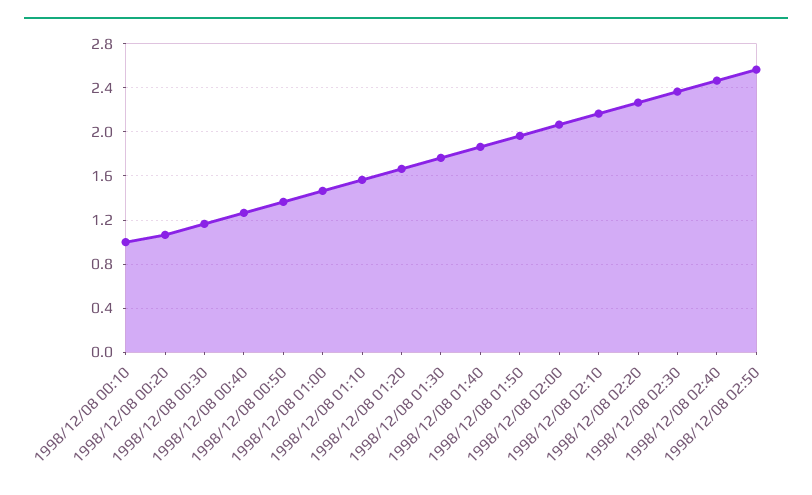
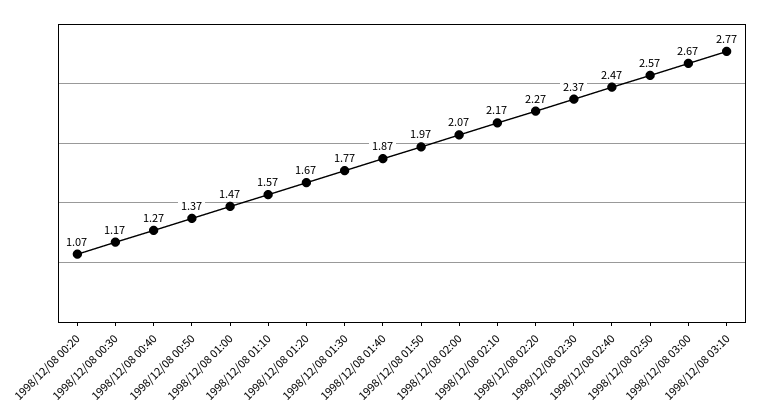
1998/12/08 00:10: 1 -> none
1998/12/08 03:00: none -> 2.67
1998/12/08 03:10: none -> 2.77

